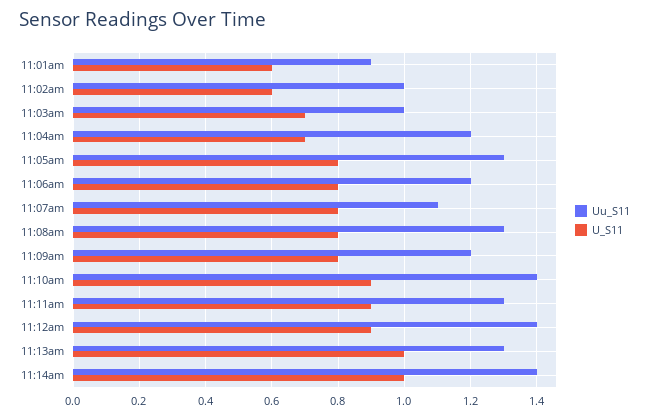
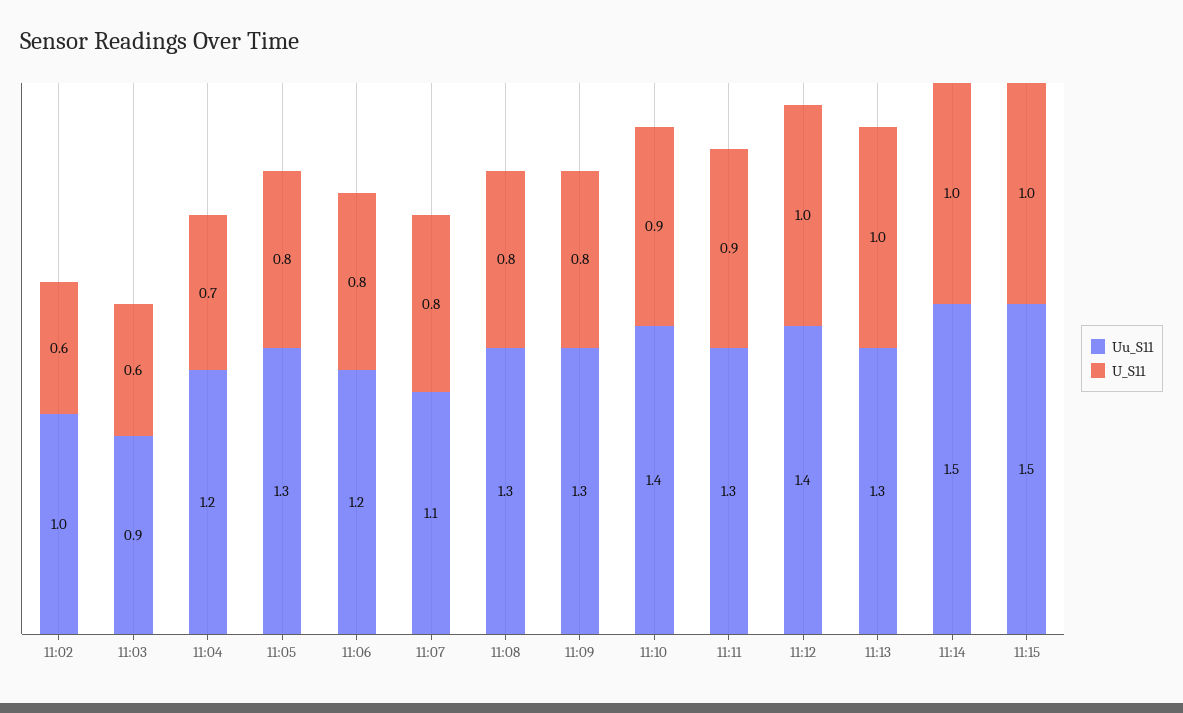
Uu_S11, 11:01am: 0.9 -> none
U_S11, 11:01am: 0.6 -> none
Uu_S11, 11:03am: 1 -> 0.9
U_S11, 11:03am: 0.7 -> 0.6
Uu_S11, 11:09am: 1.2 -> 1.3
U_S11, 11:12am: 0.9 -> 1
Uu_S11, 11:14am: 1.4 -> 1.5
Uu_S11, 11:15: none -> 1.5
U_S11, 11:15: none -> 1

